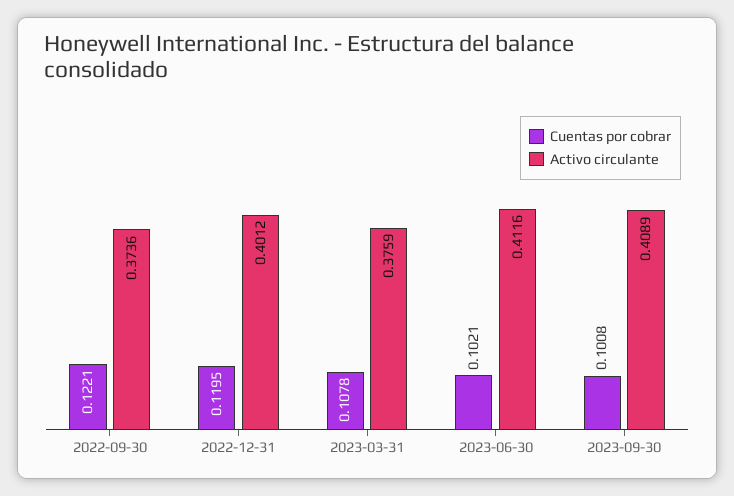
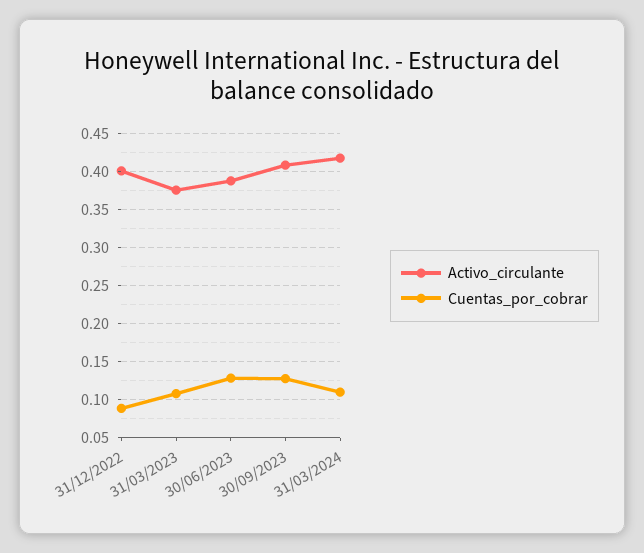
Cuentas por cobrar, 2022-09-30: 0.1221 -> none
Activo circulante, 2022-09-30: 0.3736 -> none
Cuentas por cobrar, 2022-12-31: 0.1195 -> 0.09
Cuentas por cobrar, 2023-06-30: 0.1021 -> 0.13
Activo circulante, 2023-06-30: 0.4116 -> 0.39
Cuentas por cobrar, 2023-09-30: 0.1008 -> 0.13
Activo circulante, 31/03/2024: none -> 0.42
Cuentas por cobrar, 31/03/2024: none -> 0.11

